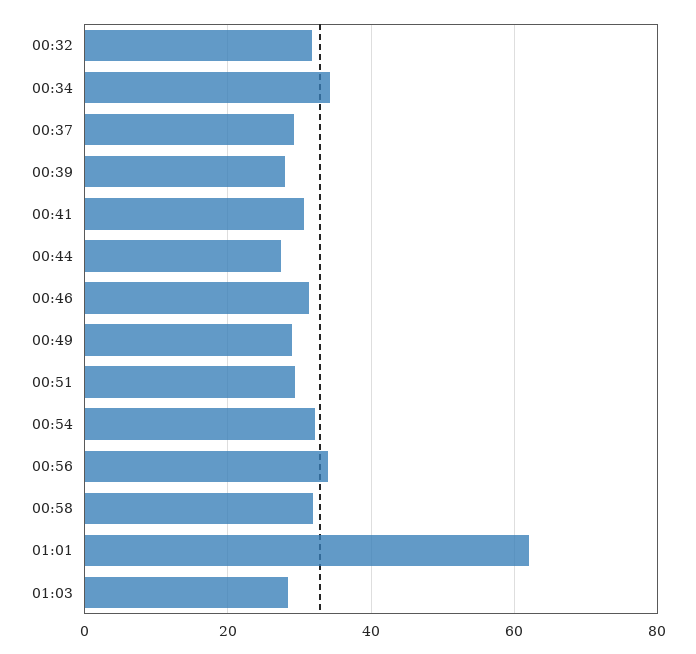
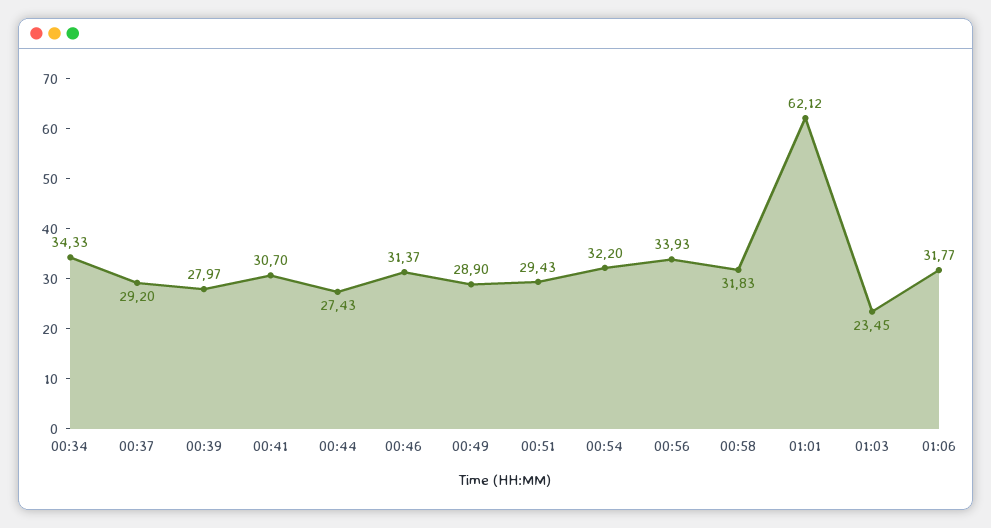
00:32: 32 -> none
01:03: 28 -> 23.45
01:06: none -> 31.77

